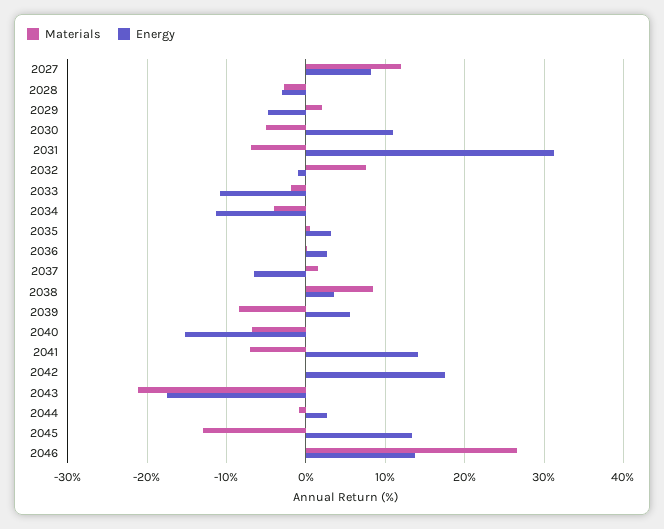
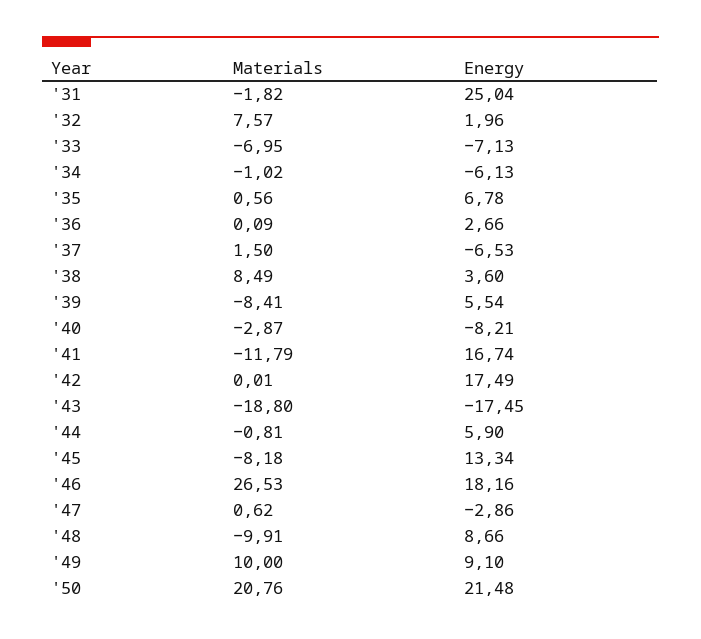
Materials, 2027: 12 -> none
Energy, 2027: 8 -> none
Materials, 2028: -3 -> none
Energy, 2028: -3 -> none
Materials, 2029: 2 -> none
Energy, 2029: -5 -> none
Materials, 2030: -5 -> none
Energy, 2030: 11 -> none
Materials, 2031: -7 -> -1.82
Energy, 2031: 31 -> 25.04
Energy, 2032: -1 -> 1.96
Materials, 2033: -2 -> -6.95
Energy, 2033: -11 -> -7.13
Materials, 2034: -4 -> -1.02
Energy, 2034: -11 -> -6.13
Energy, 2035: 3 -> 6.78
Materials, 2040: -7 -> -2.87
Energy, 2040: -15 -> -8.21
Materials, 2041: -7 -> -11.79
Energy, 2041: 14 -> 16.74
Materials, 2043: -21 -> -18.8
Energy, 2044: 3 -> 5.9
Materials, 2045: -13 -> -8.18
Energy, 2046: 14 -> 18.16
Materials, '47: none -> 0.62
Energy, '47: none -> -2.86
Materials, '48: none -> -9.91
Energy, '48: none -> 8.66
Materials, '49: none -> 10
Energy, '49: none -> 9.1
Materials, '50: none -> 20.76
Energy, '50: none -> 21.48

